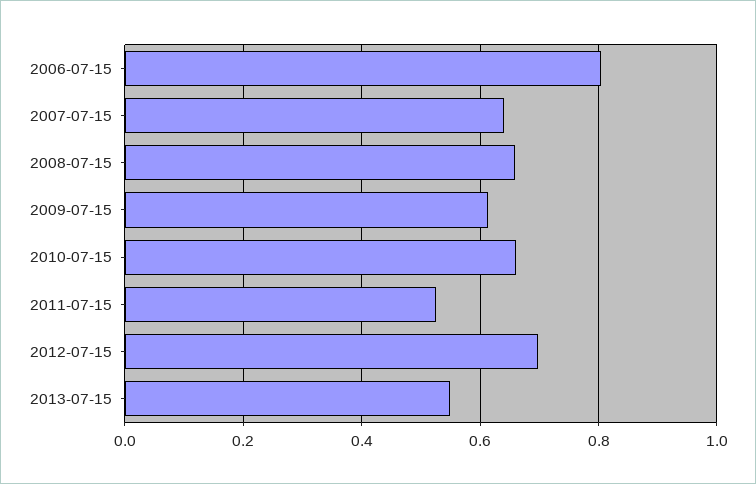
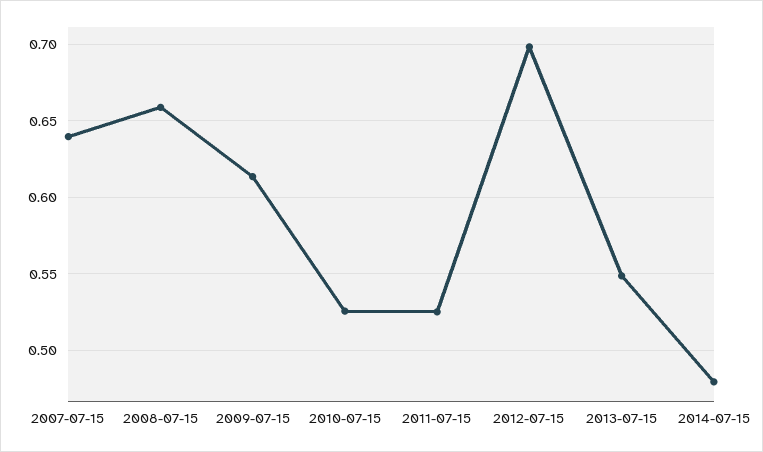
2006-07-15: 0.8 -> none
2010-07-15: 0.66 -> 0.525
2014-07-15: none -> 0.48

